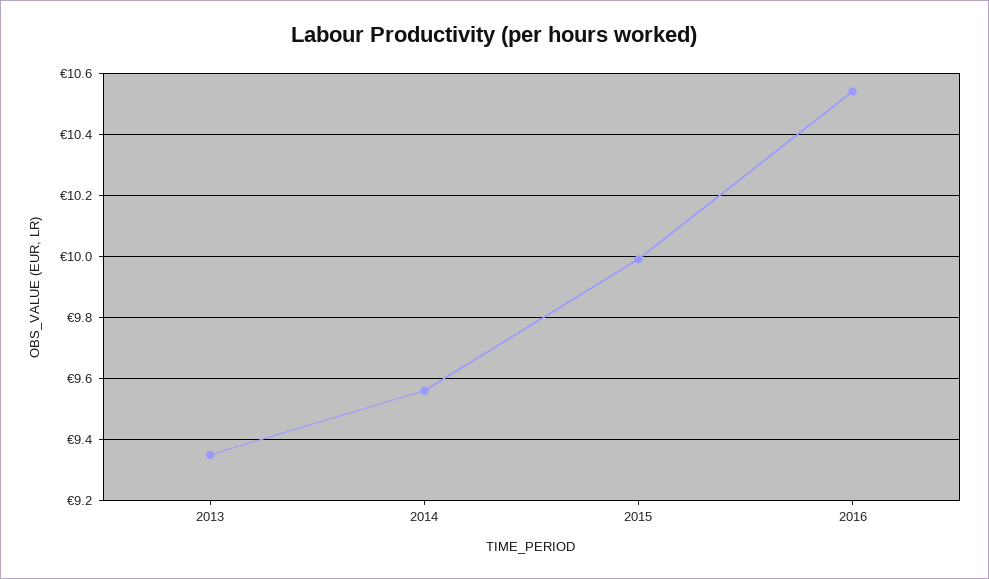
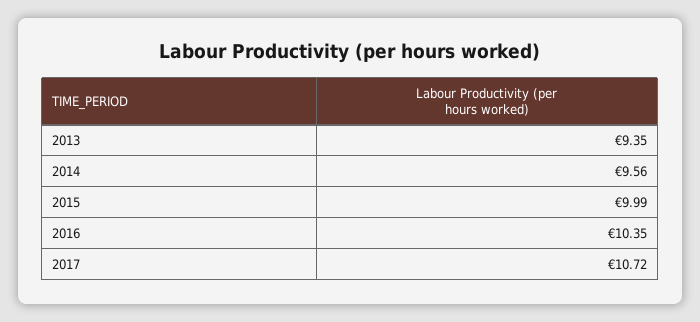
2016: 10.55 -> 10.35
2017: none -> 10.72

